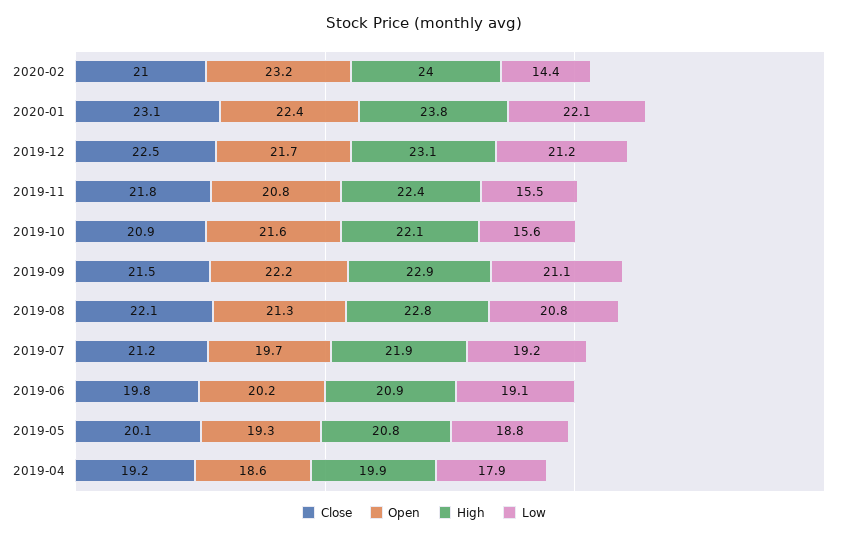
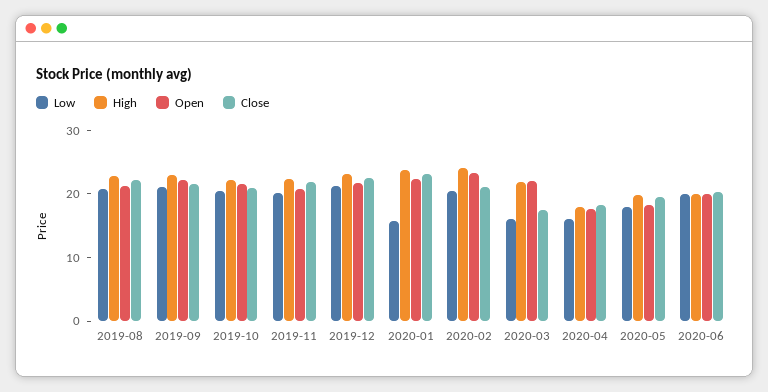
Low, 2020-02: 14.4 -> 20
Low, 2020-01: 22.1 -> 16
Low, 2019-11: 15.5 -> 20
Low, 2019-10: 15.6 -> 20
Close, 2019-07: 21.2 -> none
Open, 2019-07: 19.7 -> none
High, 2019-07: 21.9 -> none
Low, 2019-07: 19.2 -> none
Close, 2019-06: 19.8 -> none
Open, 2019-06: 20.2 -> none
High, 2019-06: 20.9 -> none
Low, 2019-06: 19.1 -> none
Close, 2019-05: 20.1 -> none
Open, 2019-05: 19.3 -> none
High, 2019-05: 20.8 -> none
Low, 2019-05: 18.8 -> none
Close, 2019-04: 19.2 -> none
Open, 2019-04: 18.6 -> none
High, 2019-04: 19.9 -> none
Low, 2019-04: 17.9 -> none
Low, 2020-03: none -> 16
High, 2020-03: none -> 22
Open, 2020-03: none -> 22
Close, 2020-03: none -> 18
Low, 2020-04: none -> 16
High, 2020-04: none -> 18
Open, 2020-04: none -> 18
Close, 2020-04: none -> 18
Low, 2020-05: none -> 18
High, 2020-05: none -> 20
Open, 2020-05: none -> 18
Close, 2020-05: none -> 20
Low, 2020-06: none -> 20
High, 2020-06: none -> 20
Open, 2020-06: none -> 20
Close, 2020-06: none -> 20

